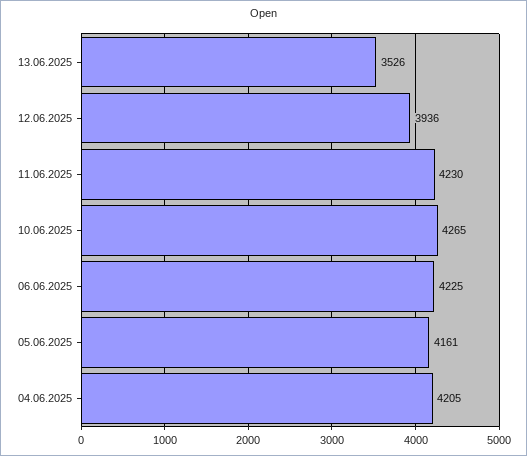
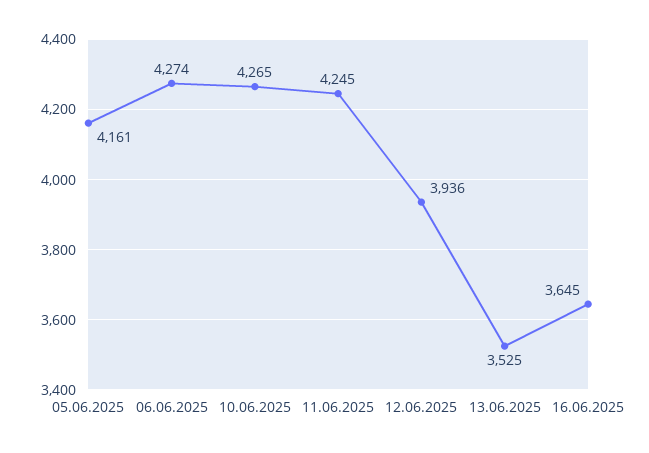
13.06.2025: 3526 -> 3525
11.06.2025: 4230 -> 4245
06.06.2025: 4225 -> 4274
04.06.2025: 4205 -> none
16.06.2025: none -> 3645

